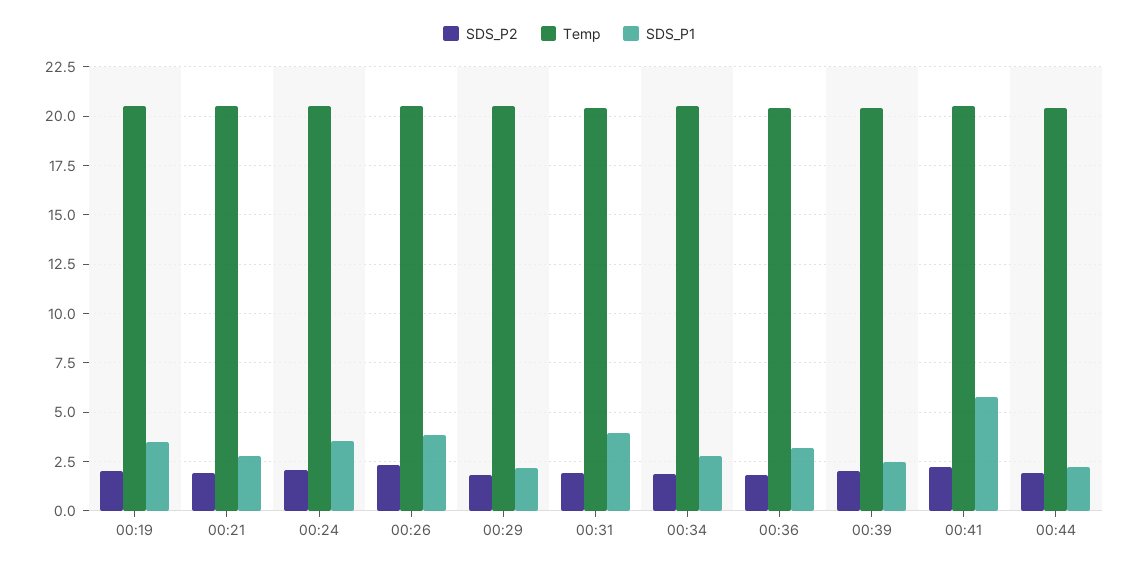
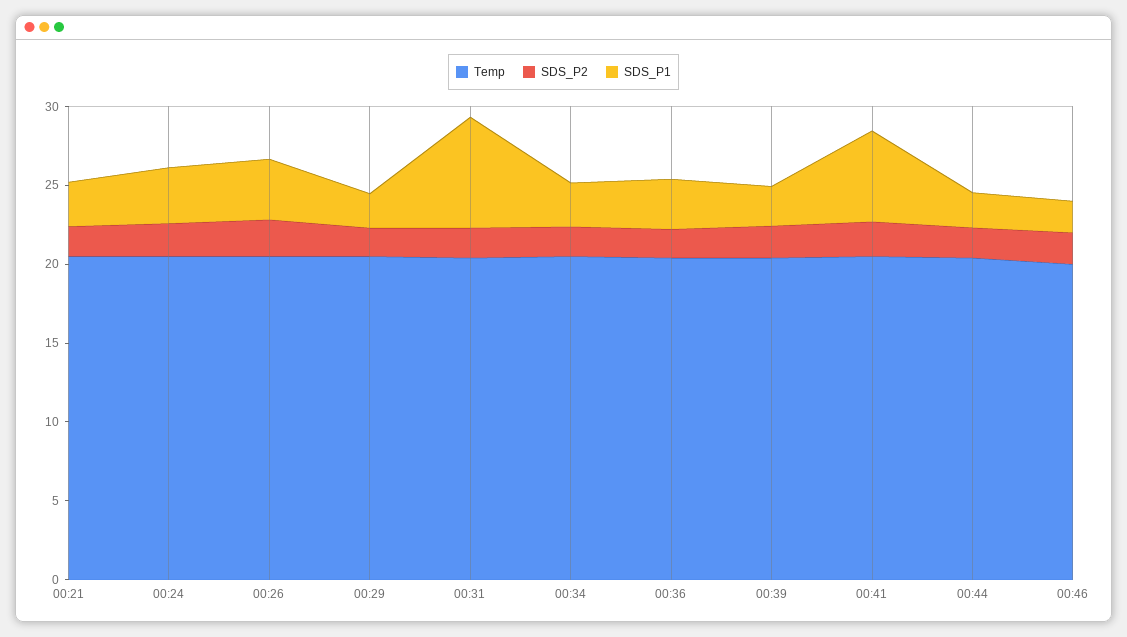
SDS_P2, 00:19: 2 -> none
Temp, 00:19: 20.5 -> none
SDS_P1, 00:19: 3.5 -> none
SDS_P1, 00:31: 4 -> 7
Temp, 00:46: none -> 20
SDS_P2, 00:46: none -> 2
SDS_P1, 00:46: none -> 2

